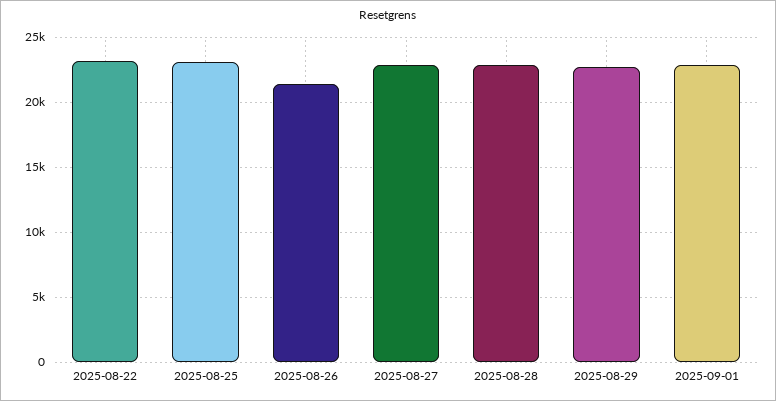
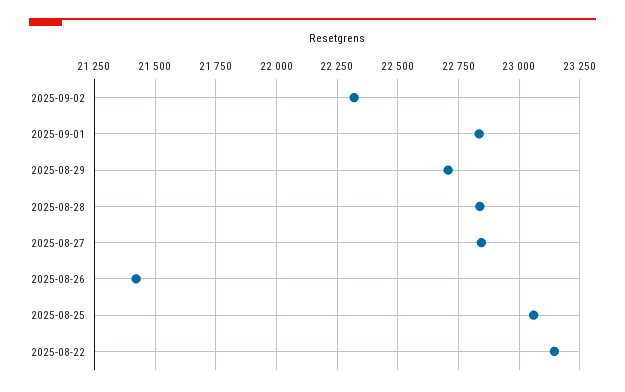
2025-09-02: none -> 22325

